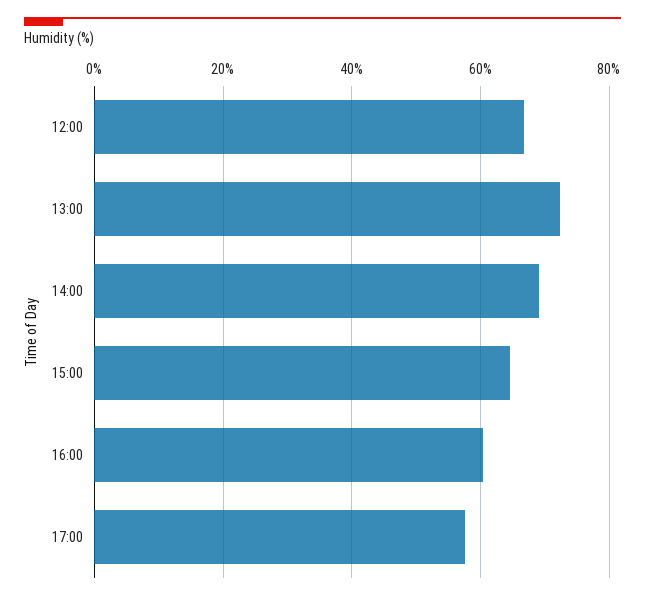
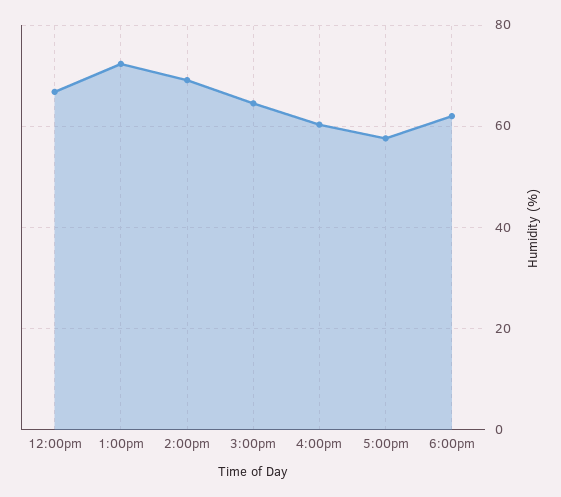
6:00pm: none -> 62

